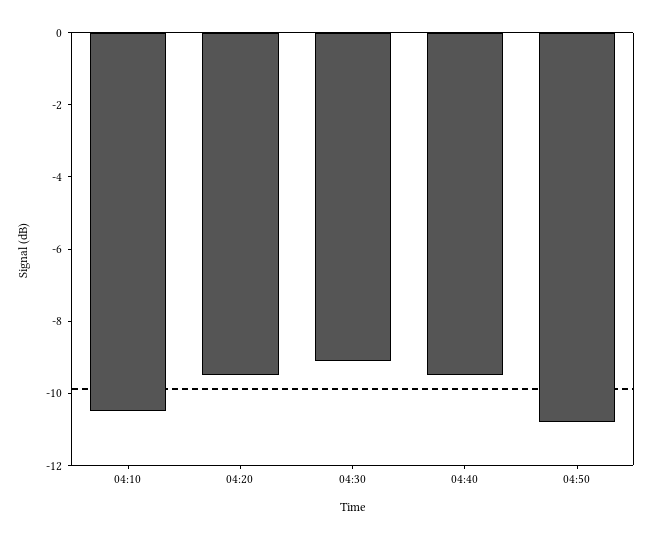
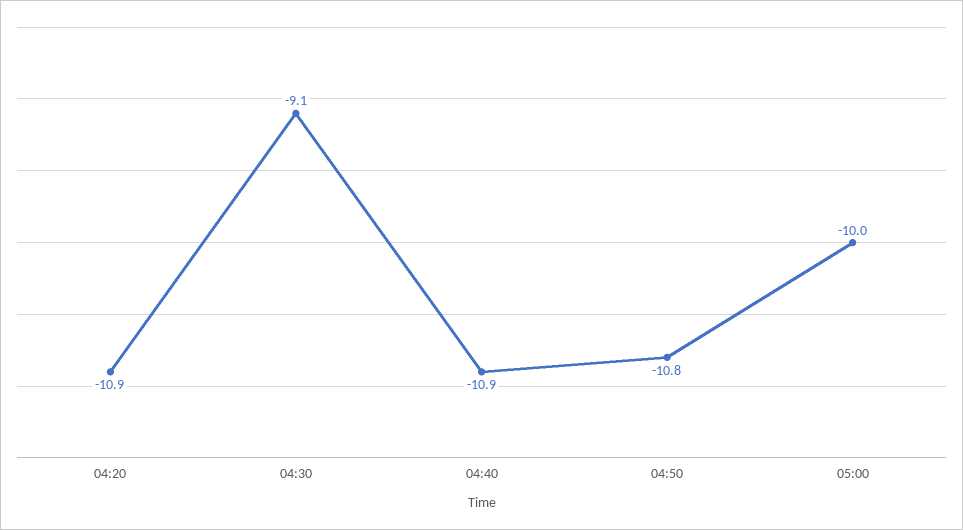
04:10: -10.5 -> none
04:20: -9.5 -> -10.9
04:40: -9.5 -> -10.9
05:00: none -> -10

